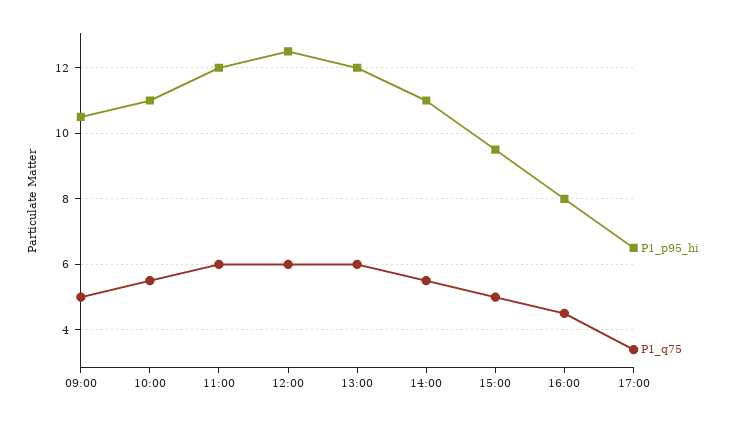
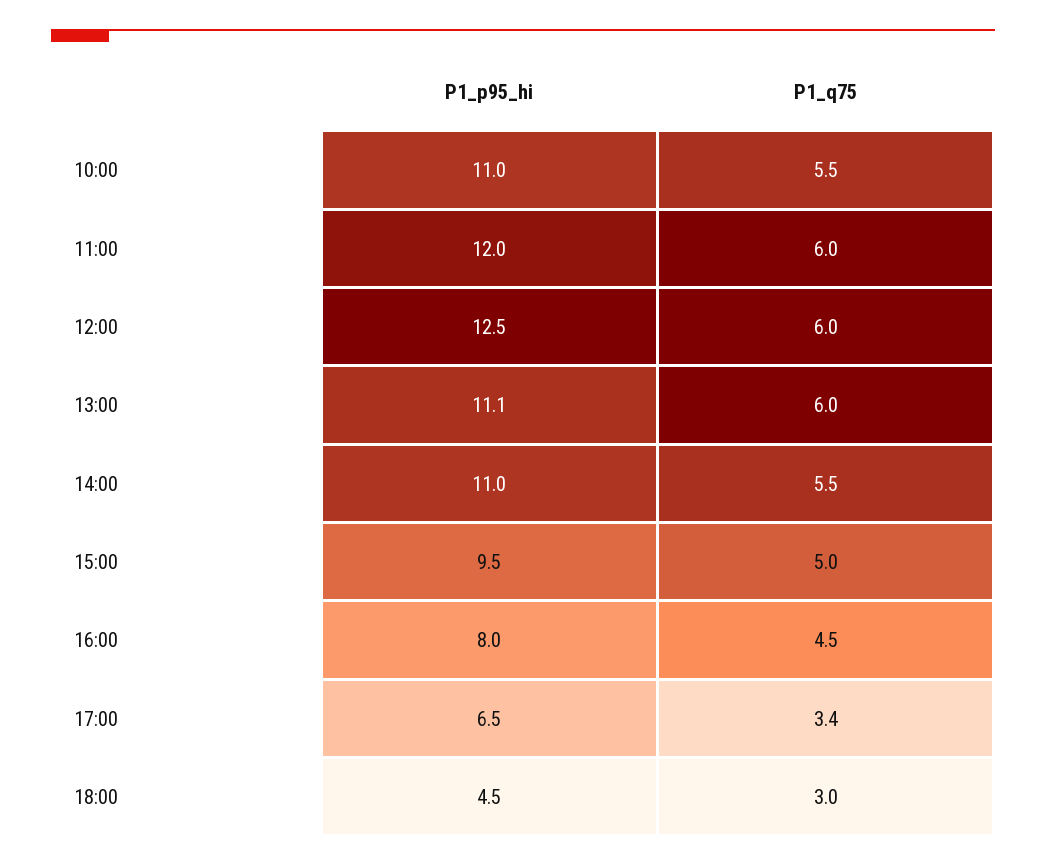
P1_p95_hi, 09:00: 10.5 -> none
P1_q75, 09:00: 5 -> none
P1_p95_hi, 13:00: 12 -> 11.1
P1_p95_hi, 18:00: none -> 4.5
P1_q75, 18:00: none -> 3

